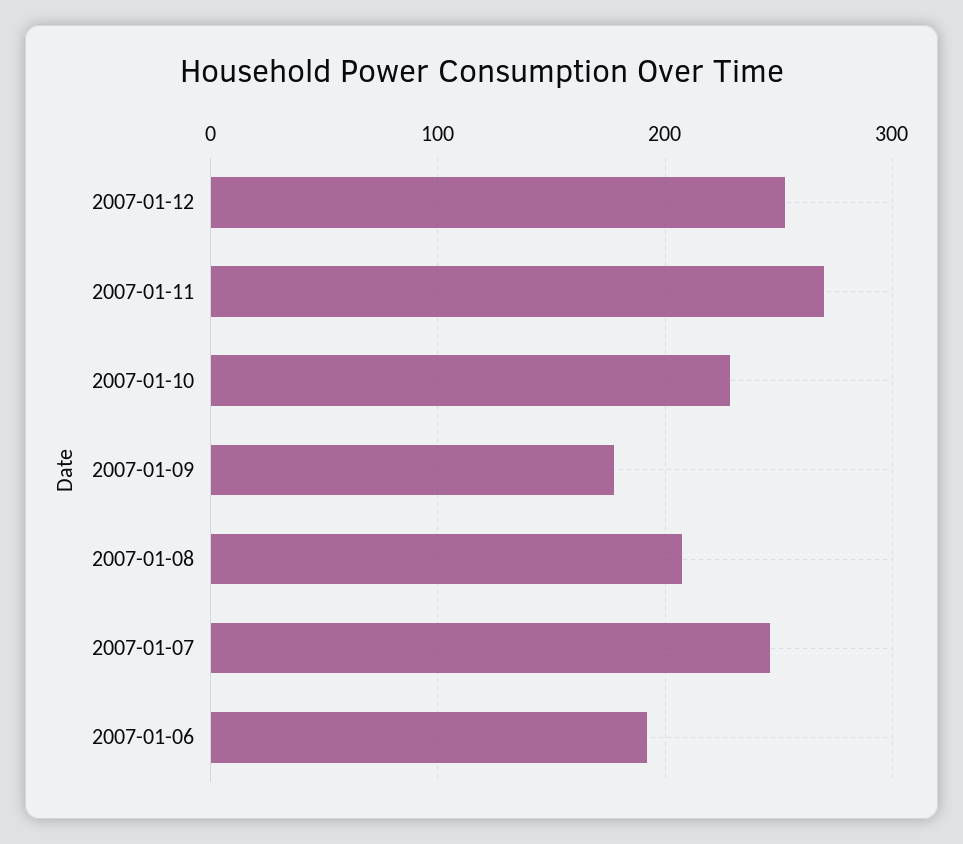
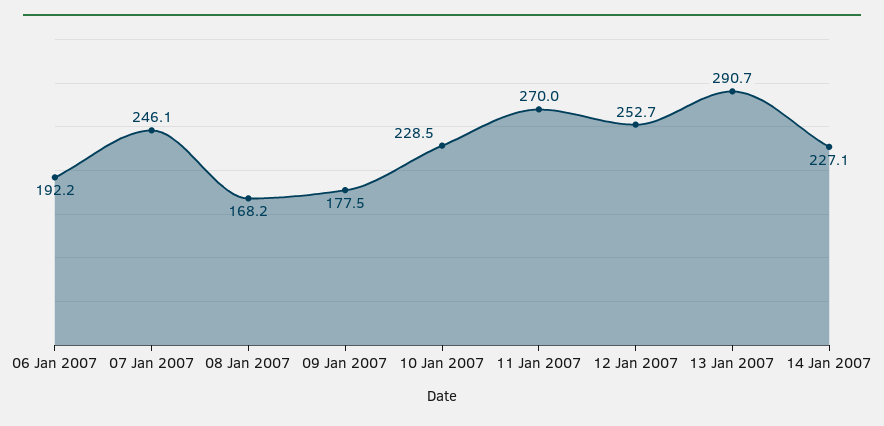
2007-01-08: 210 -> 168.2
13 Jan 2007: none -> 290.7
14 Jan 2007: none -> 227.1

